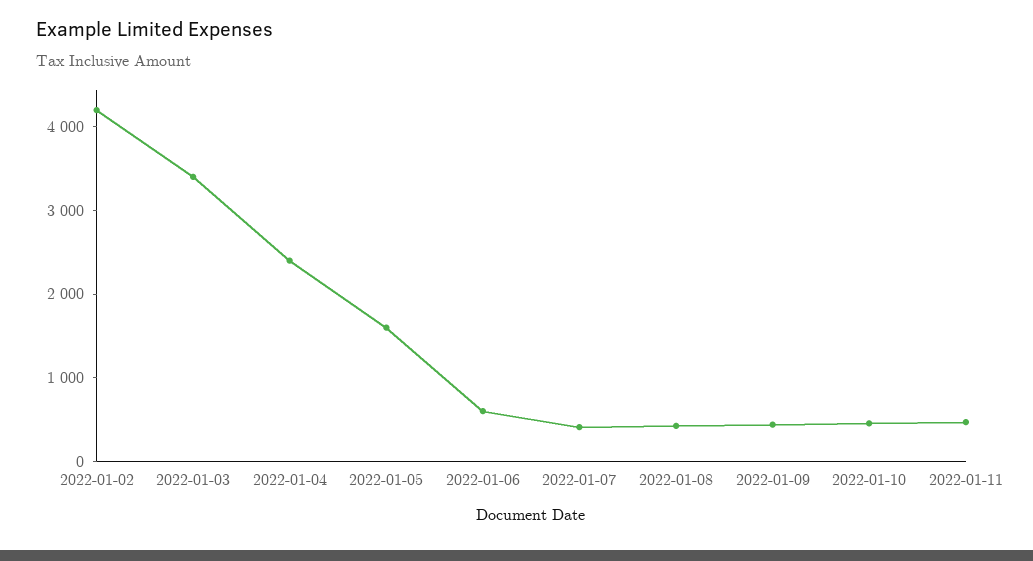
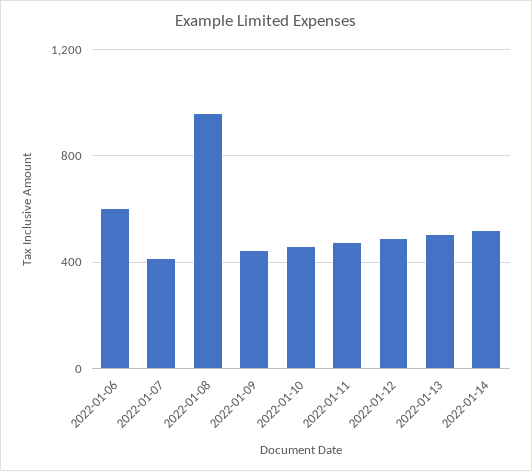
2022-01-02: 4200 -> none
2022-01-03: 3400 -> none
2022-01-04: 2400 -> none
2022-01-05: 1600 -> none
2022-01-08: 400 -> 950
2022-01-12: none -> 500
2022-01-13: none -> 500
2022-01-14: none -> 500

